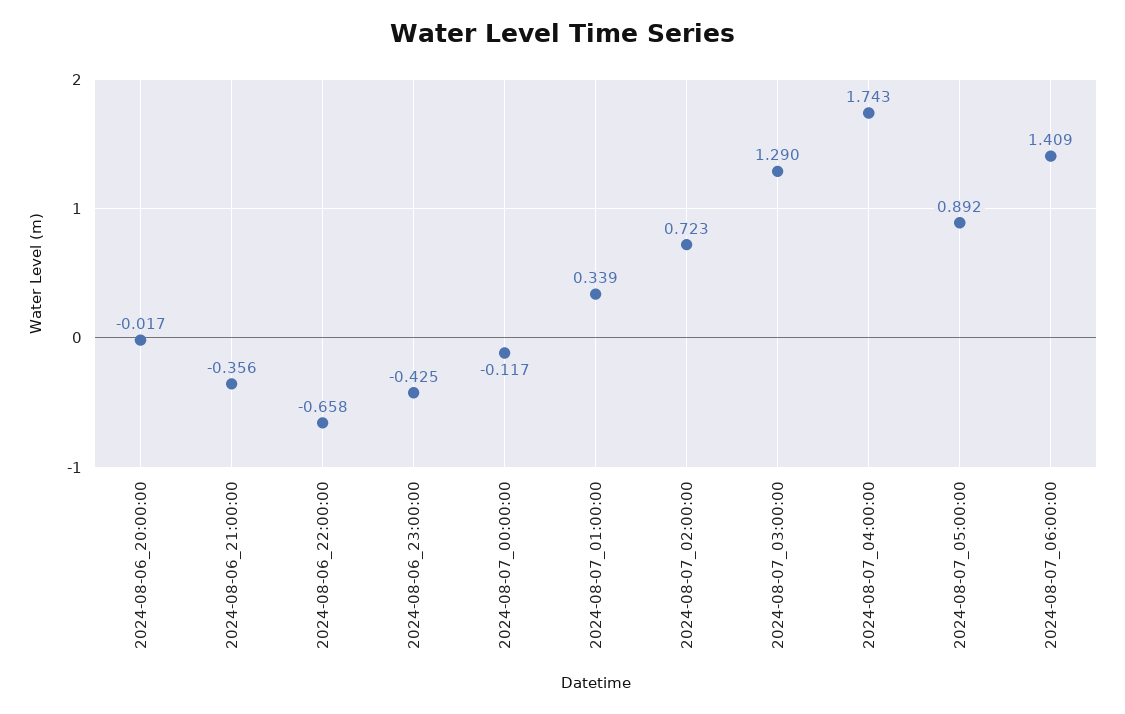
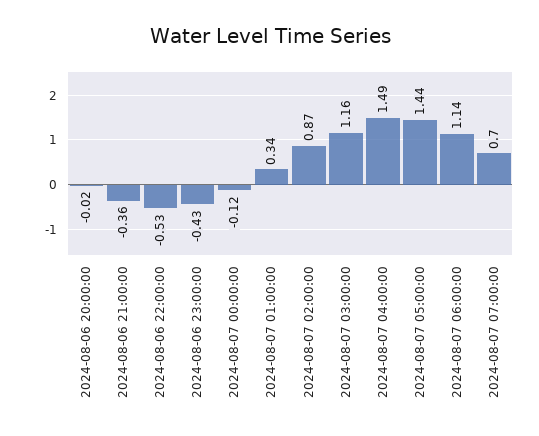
2024-08-06_22:00:00: -0.658 -> -0.53
2024-08-07_02:00:00: 0.723 -> 0.87
2024-08-07_03:00:00: 1.29 -> 1.16
2024-08-07_04:00:00: 1.743 -> 1.49
2024-08-07_05:00:00: 0.892 -> 1.44
2024-08-07_06:00:00: 1.409 -> 1.14
2024-08-07 07:00:00: none -> 0.7

